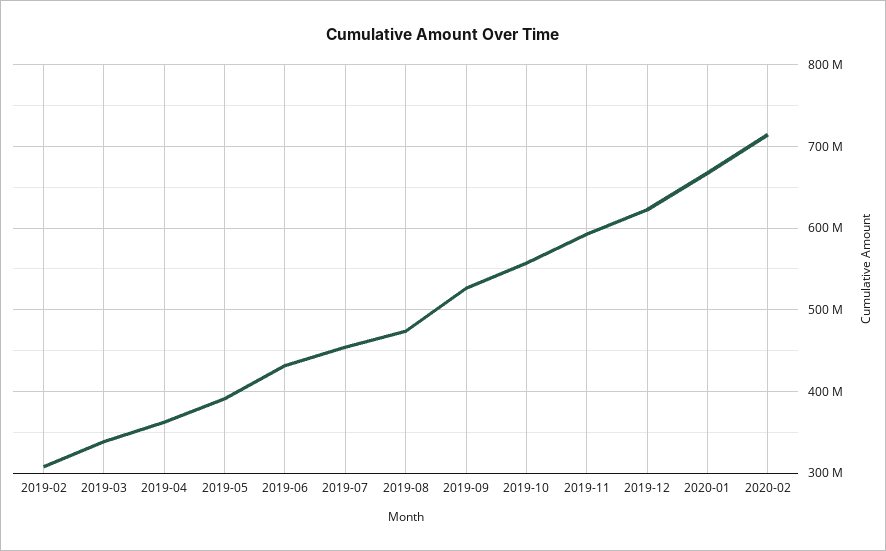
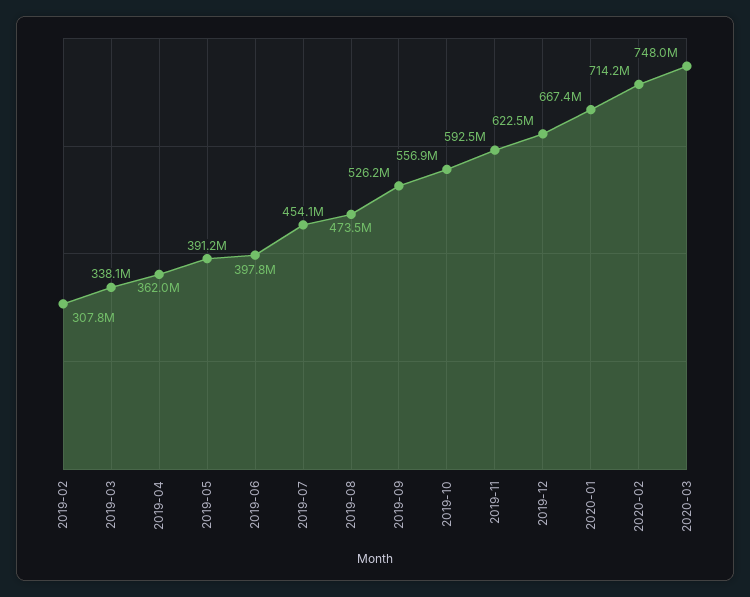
2019-06: 430000000 -> 397800000
2020-03: none -> 748000000

